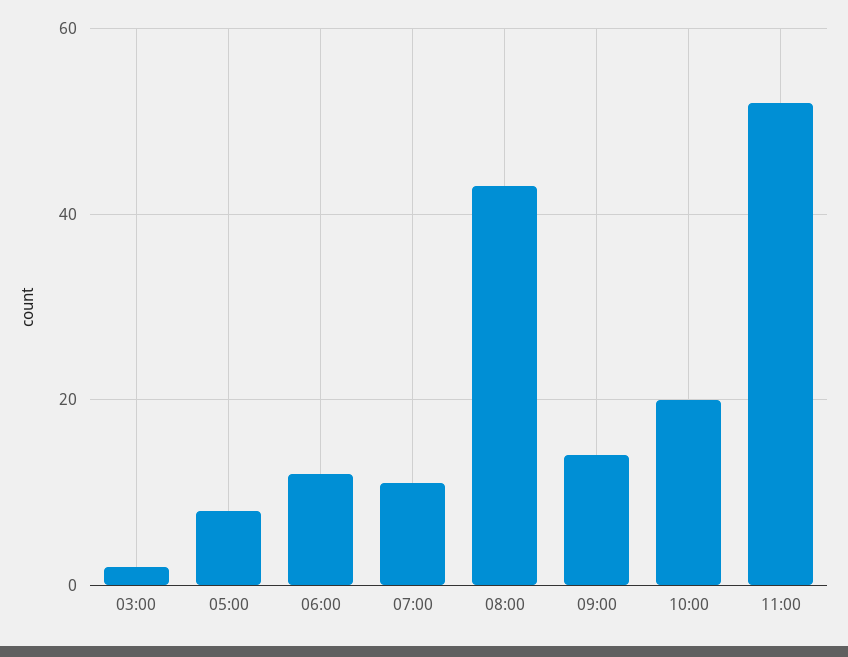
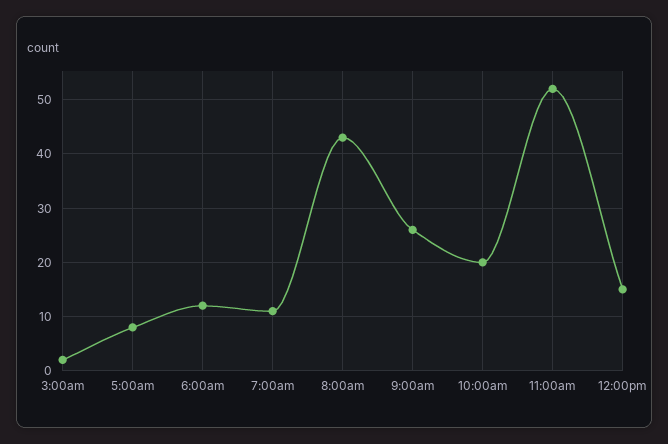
09:00: 15 -> 25
12:00pm: none -> 15

